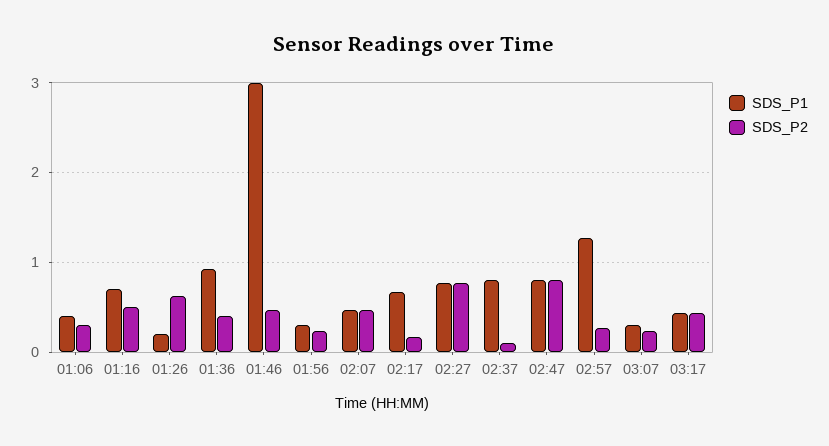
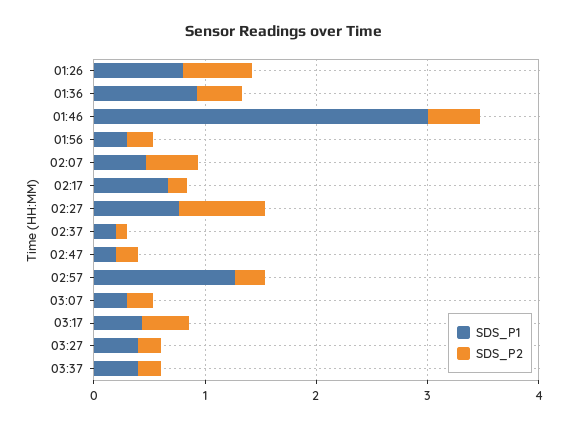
SDS_P1, 01:06: 0.4 -> none
SDS_P2, 01:06: 0.3 -> none
SDS_P1, 01:16: 0.7 -> none
SDS_P2, 01:16: 0.5 -> none
SDS_P1, 01:26: 0.2 -> 0.8
SDS_P1, 02:37: 0.8 -> 0.2
SDS_P1, 02:47: 0.8 -> 0.2
SDS_P2, 02:47: 0.8 -> 0.2
SDS_P1, 03:27: none -> 0.4
SDS_P2, 03:27: none -> 0.2
SDS_P1, 03:37: none -> 0.4
SDS_P2, 03:37: none -> 0.2

